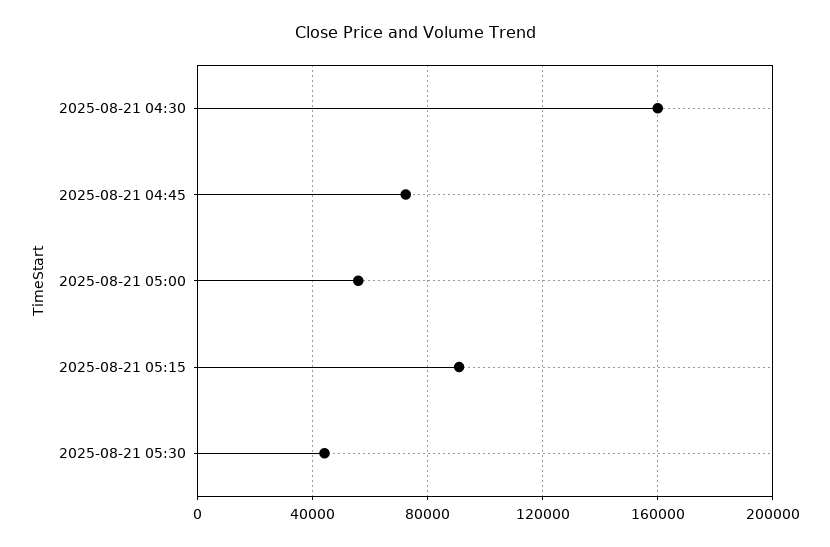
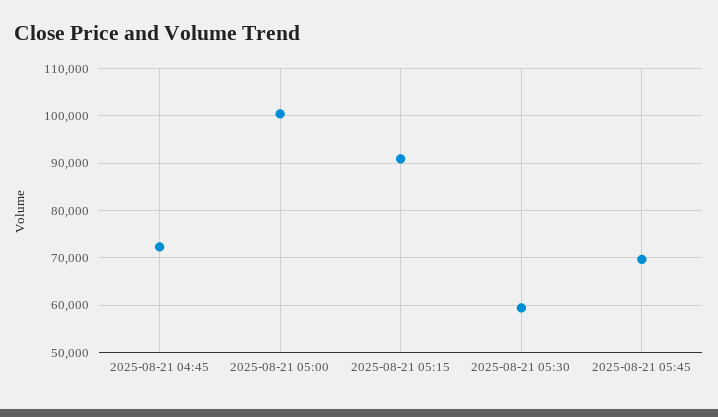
2025-08-21 04:30: 160000 -> none
2025-08-21 05:00: 55000 -> 100000
2025-08-21 05:30: 45000 -> 60000
2025-08-21 05:45: none -> 70000

